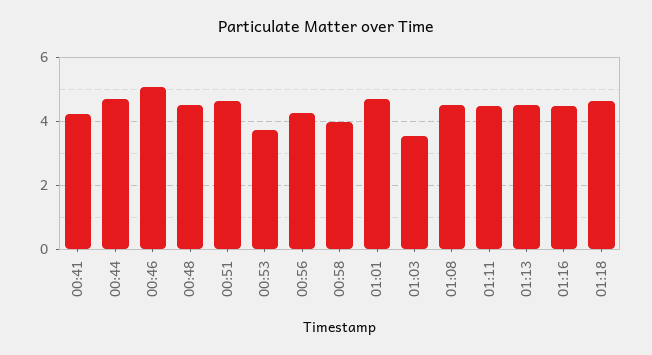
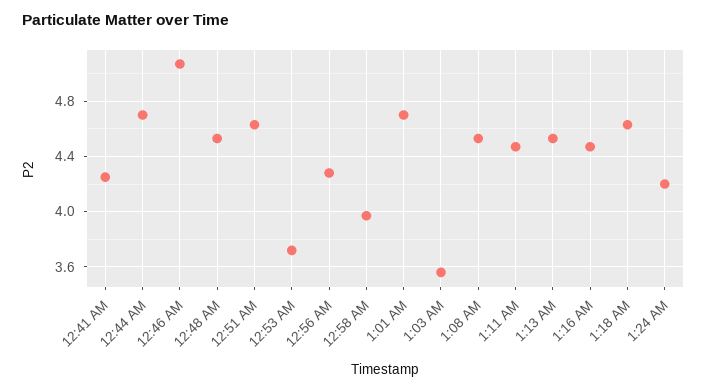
1:24 AM: none -> 4.2

